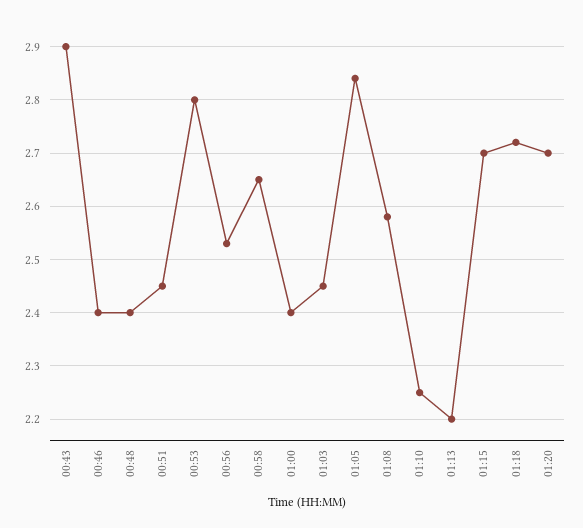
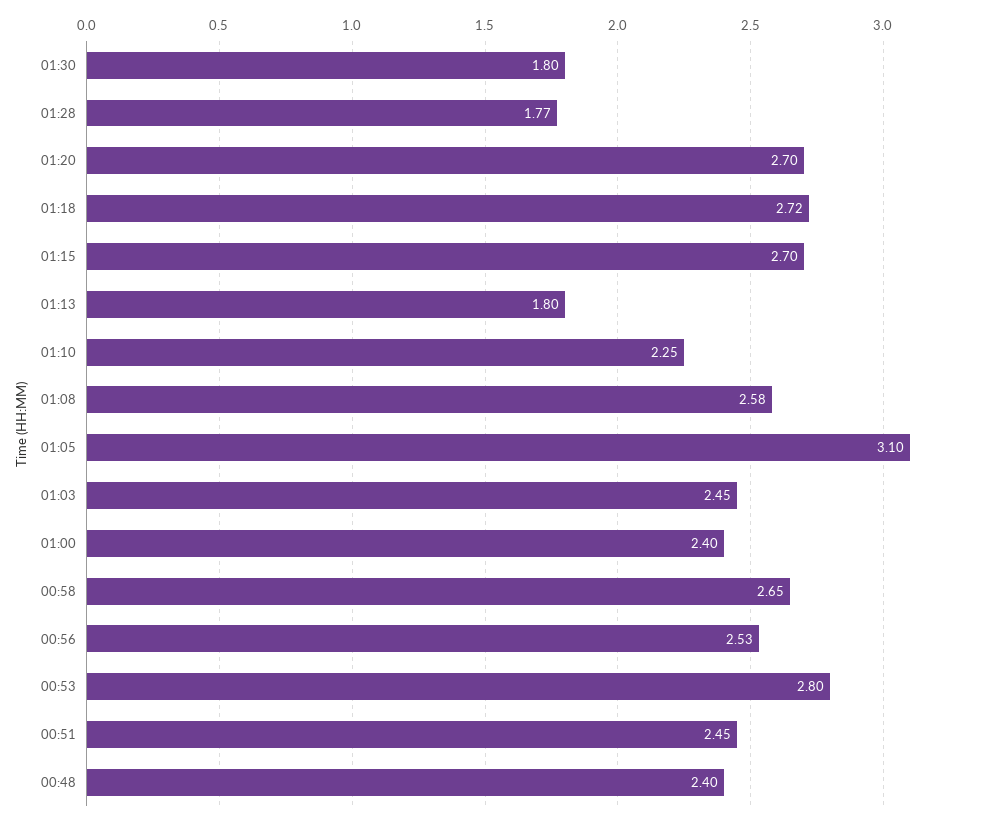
00:43: 2.9 -> none
00:46: 2.4 -> none
01:05: 2.85 -> 3.1
01:13: 2.2 -> 1.8
01:30: none -> 1.8
01:28: none -> 1.77

